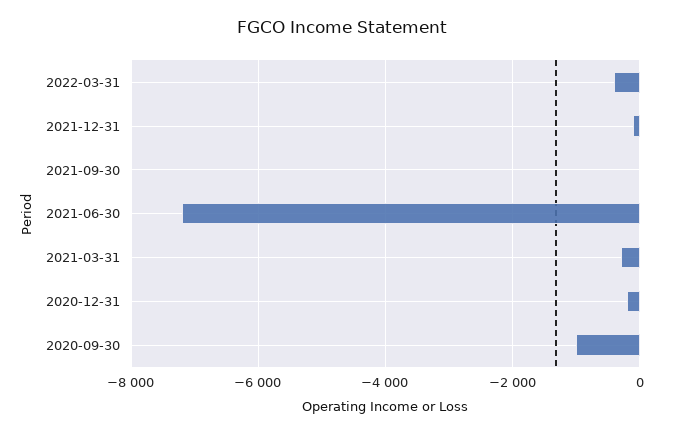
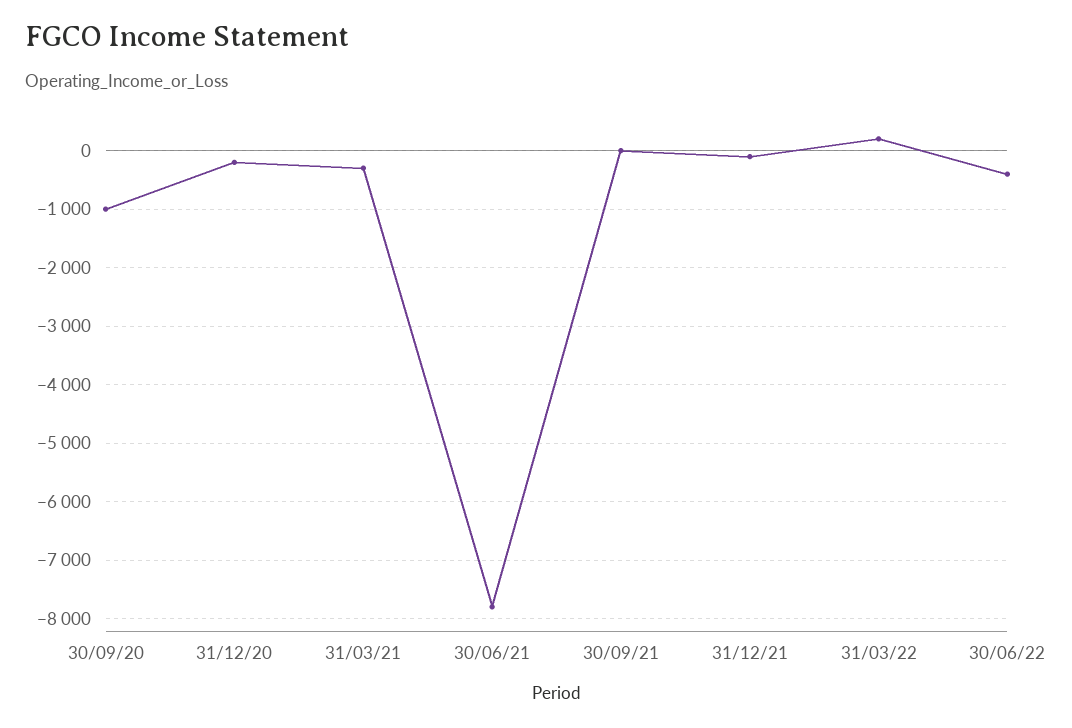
2022-03-31: -400 -> 200
2021-06-30: -7200 -> -7800
30/06/22: none -> -400

